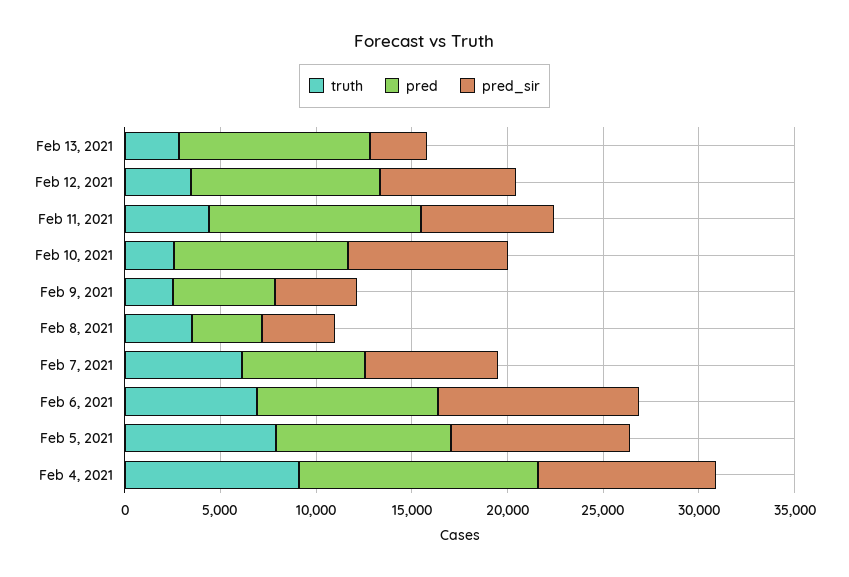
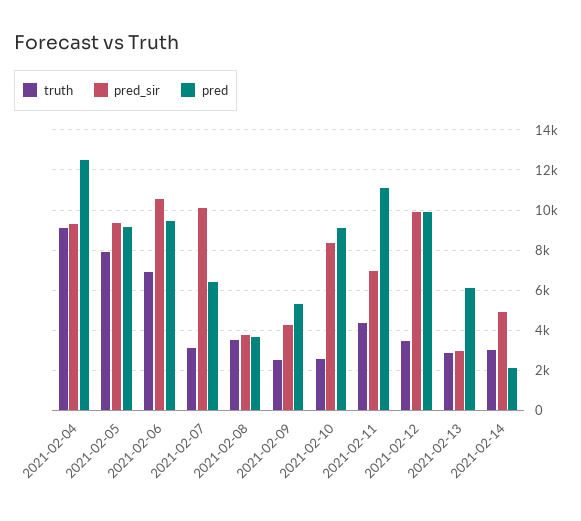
pred, Feb 13, 2021: 10000 -> 6000
pred_sir, Feb 12, 2021: 7000 -> 10000
truth, Feb 7, 2021: 6000 -> 3000
pred_sir, Feb 7, 2021: 7000 -> 10000
truth, 2021-02-14: none -> 3000
pred_sir, 2021-02-14: none -> 5000
pred, 2021-02-14: none -> 2000

